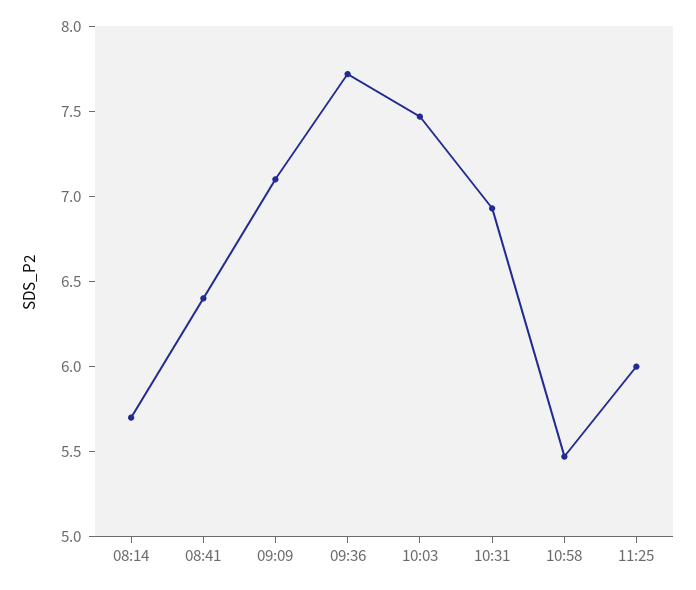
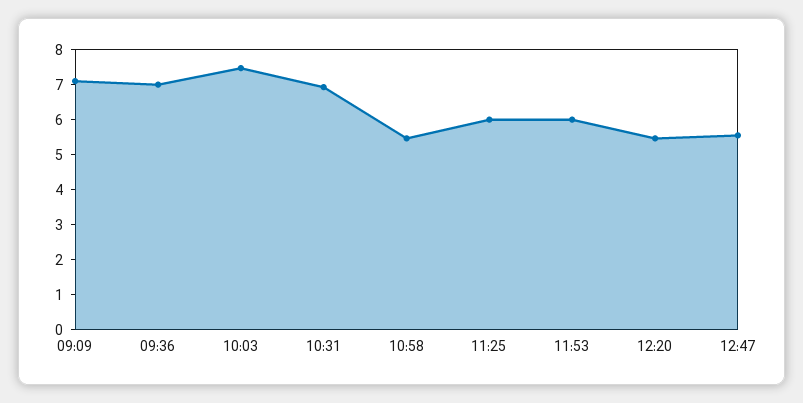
08:14: 5.7 -> none
08:41: 6.4 -> none
09:36: 7.7 -> 7
11:53: none -> 6
12:20: none -> 5.5
12:47: none -> 5.5

